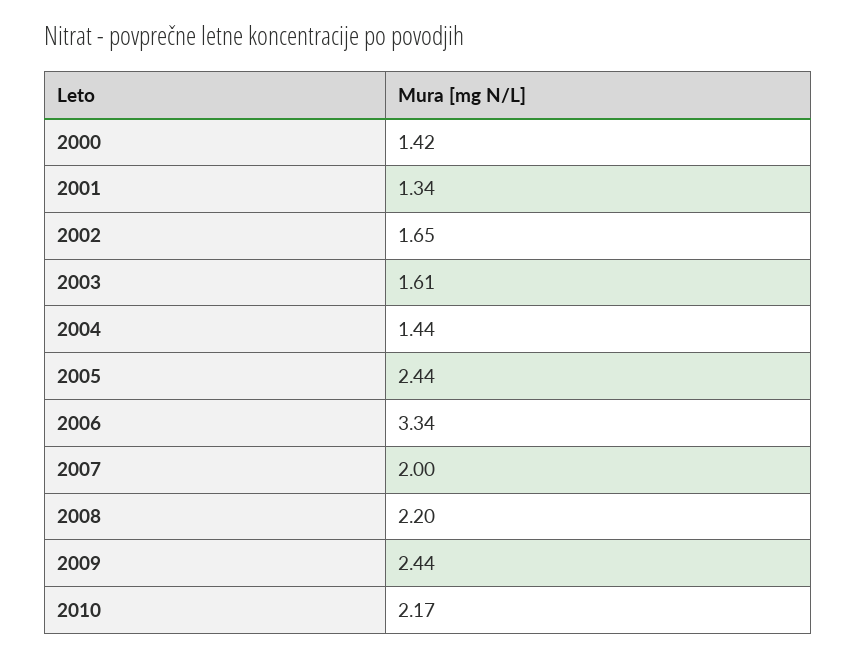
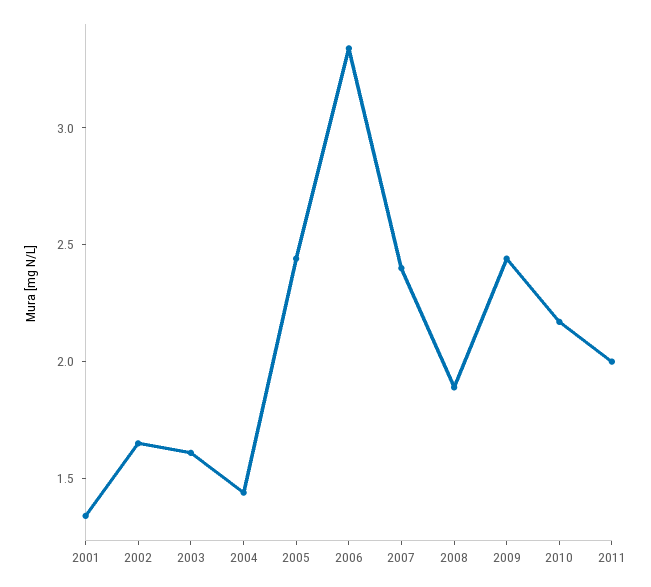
2000: 1.42 -> none
2007: 2 -> 2.4
2008: 2.2 -> 1.9
2011: none -> 2

